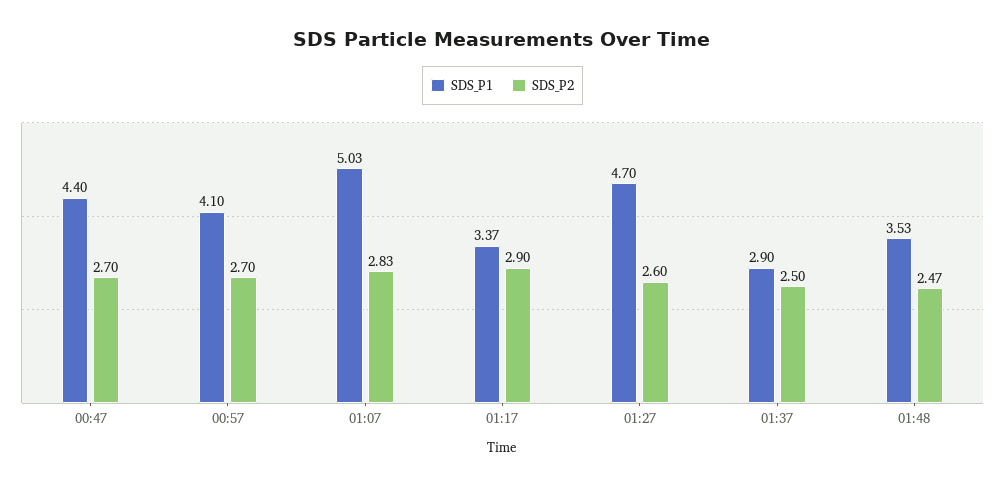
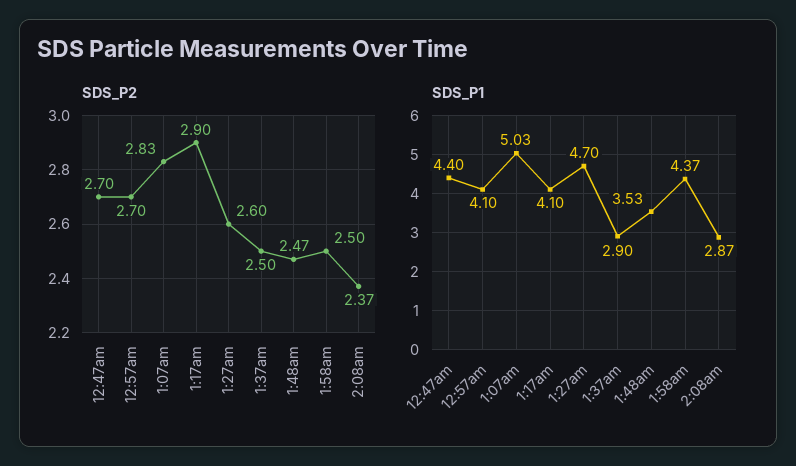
SDS_P1, 01:17: 3.37 -> 4.1
SDS_P2, 1:58am: none -> 2.5
SDS_P2, 2:08am: none -> 2.37
SDS_P1, 1:58am: none -> 4.37
SDS_P1, 2:08am: none -> 2.87

